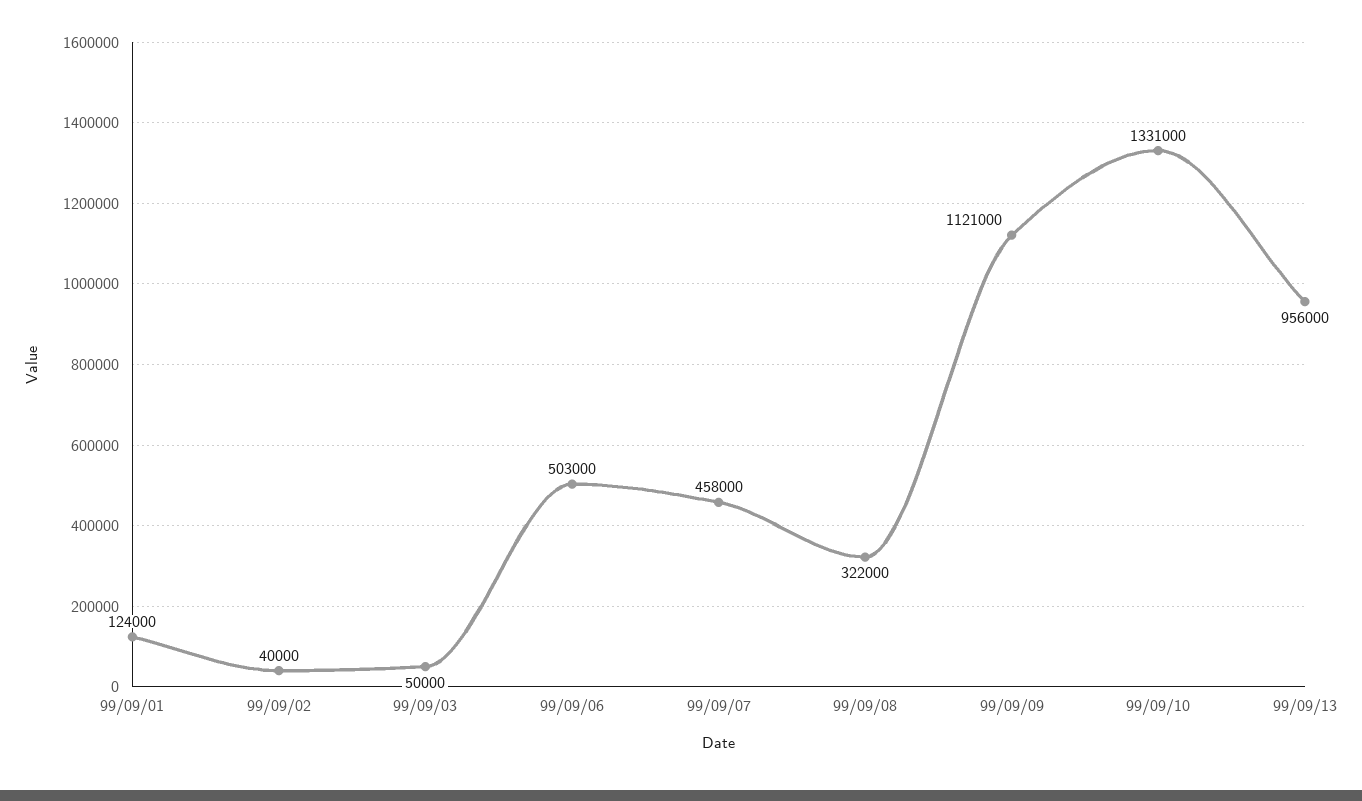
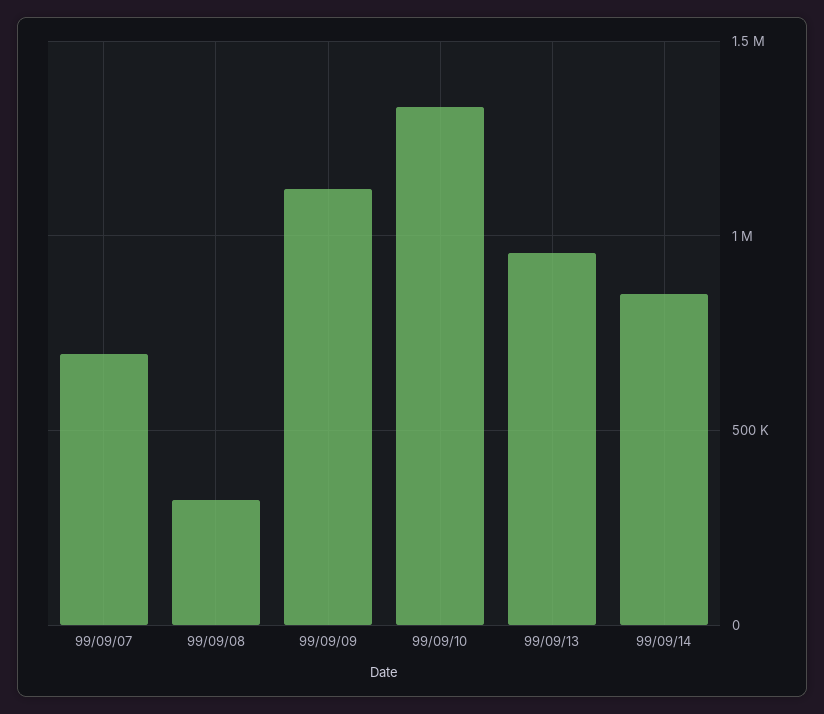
99/09/01: 124000 -> none
99/09/02: 40000 -> none
99/09/03: 50000 -> none
99/09/06: 503000 -> none
99/09/07: 458000 -> 700000
99/09/14: none -> 850000

